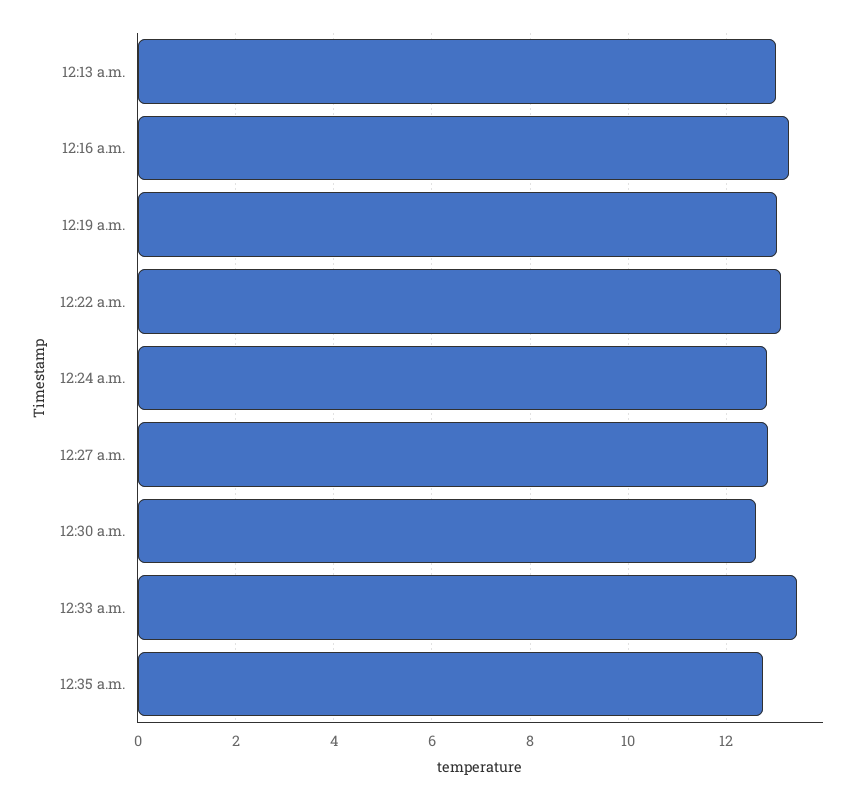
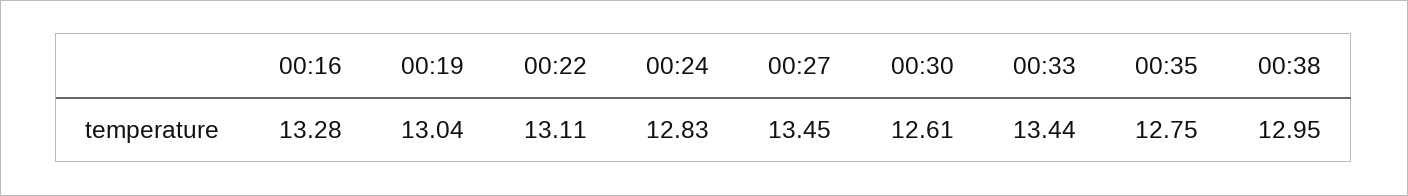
12:13 a.m.: 13 -> none
12:27 a.m.: 12.8 -> 13.45
00:38: none -> 12.95

